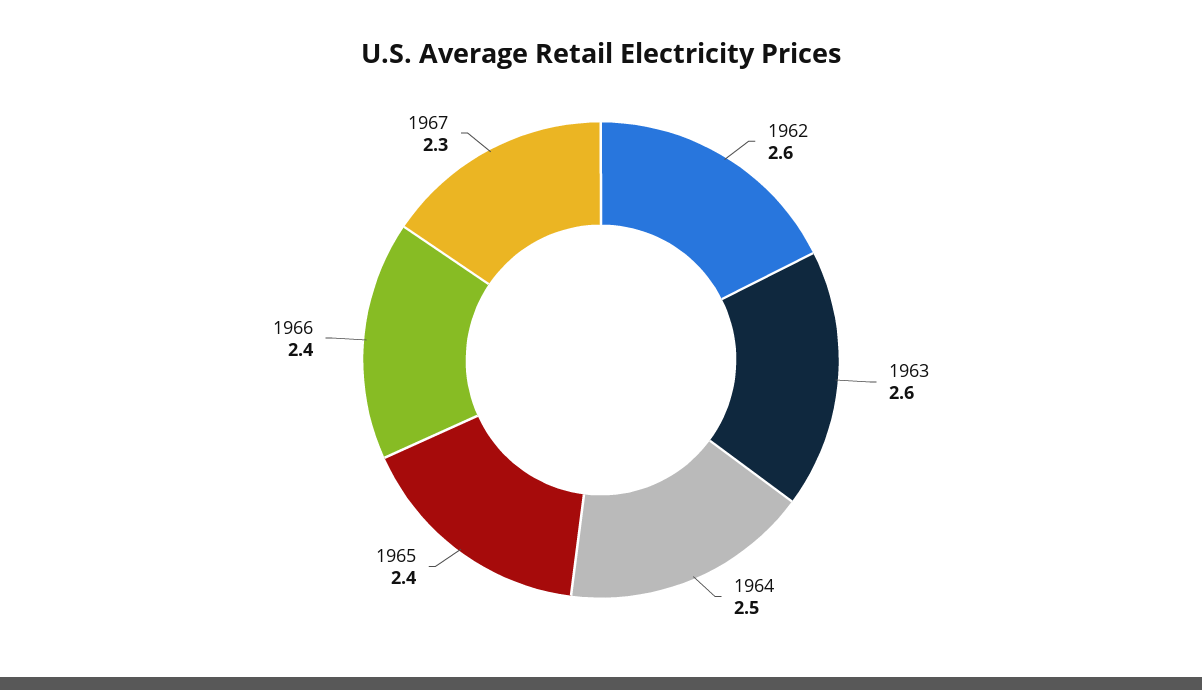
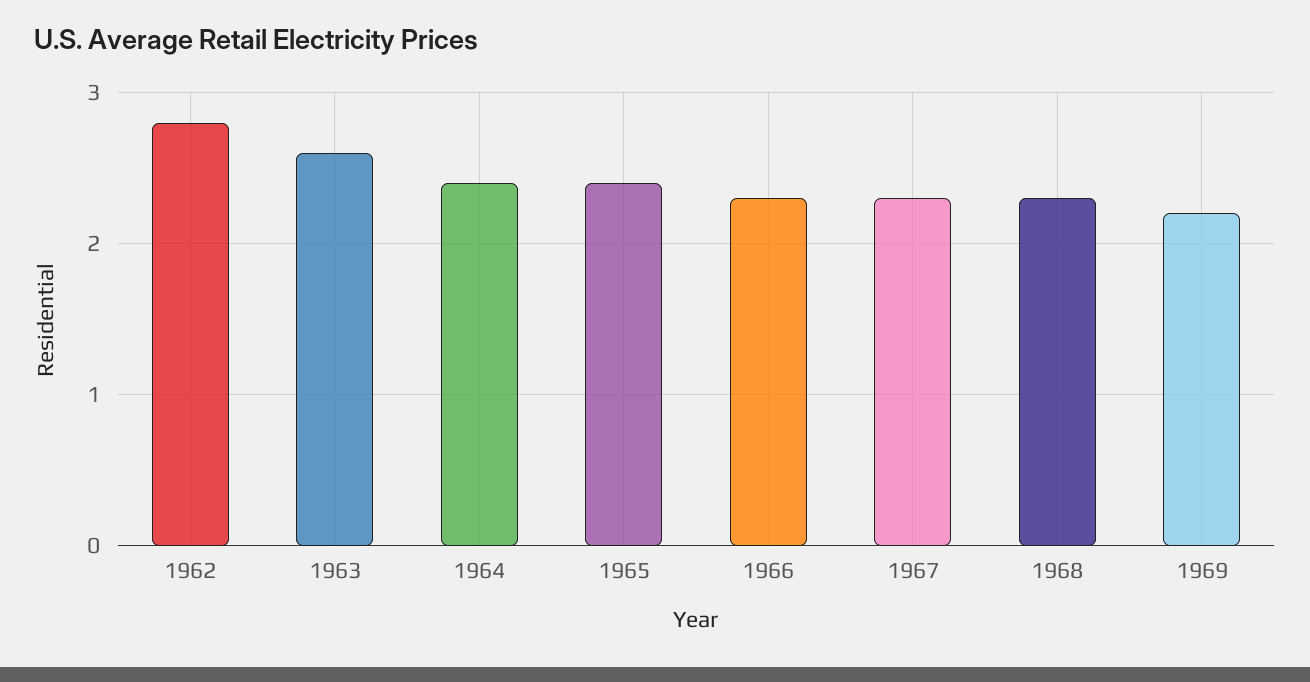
1962: 2.6 -> 2.8
1964: 2.5 -> 2.4
1966: 2.4 -> 2.3
1968: none -> 2.3
1969: none -> 2.2

